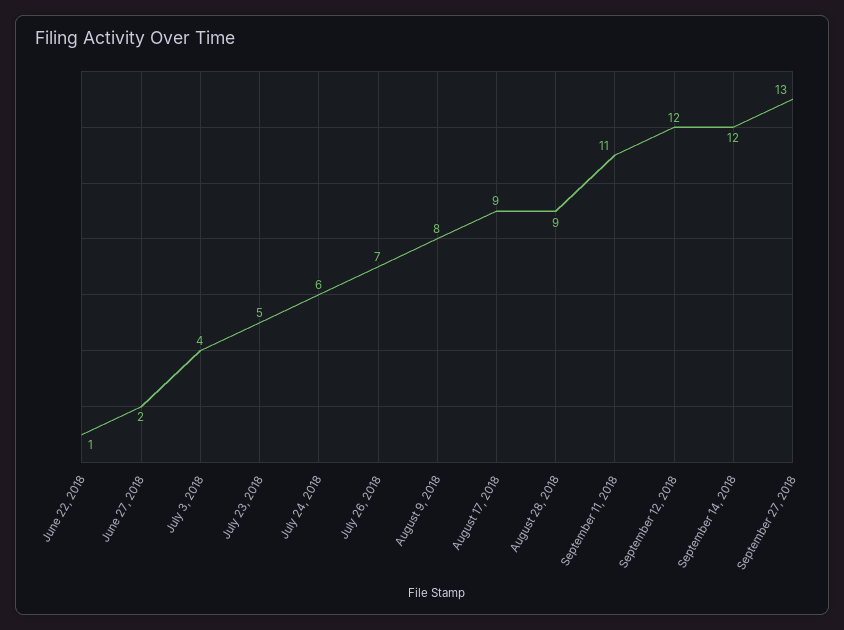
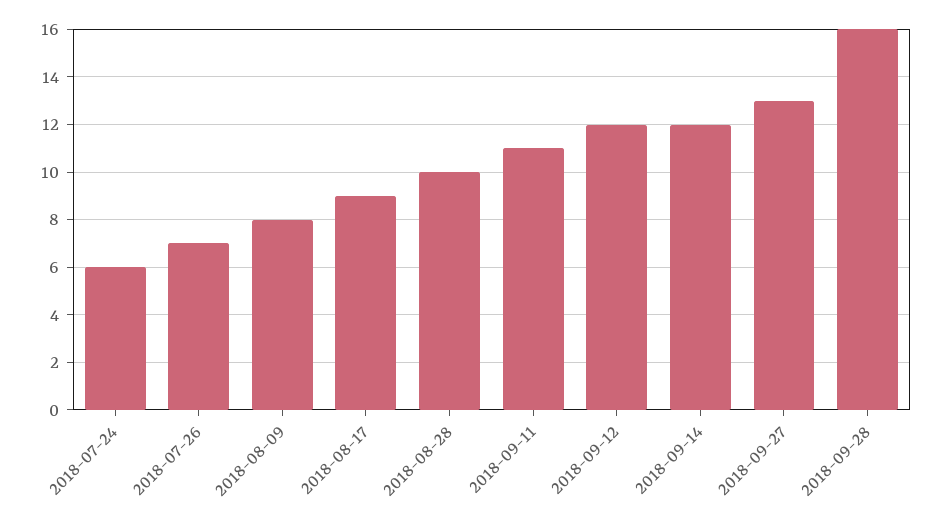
June 22, 2018: 1 -> none
June 27, 2018: 2 -> none
July 3, 2018: 4 -> none
July 23, 2018: 5 -> none
August 28, 2018: 9 -> 10
2018-09-28: none -> 16

